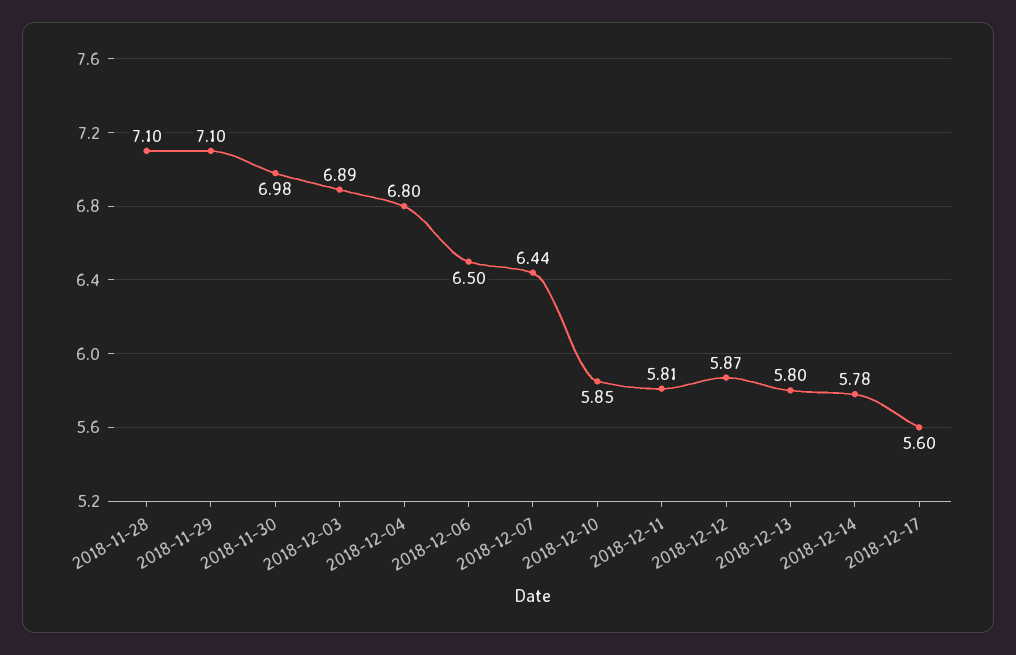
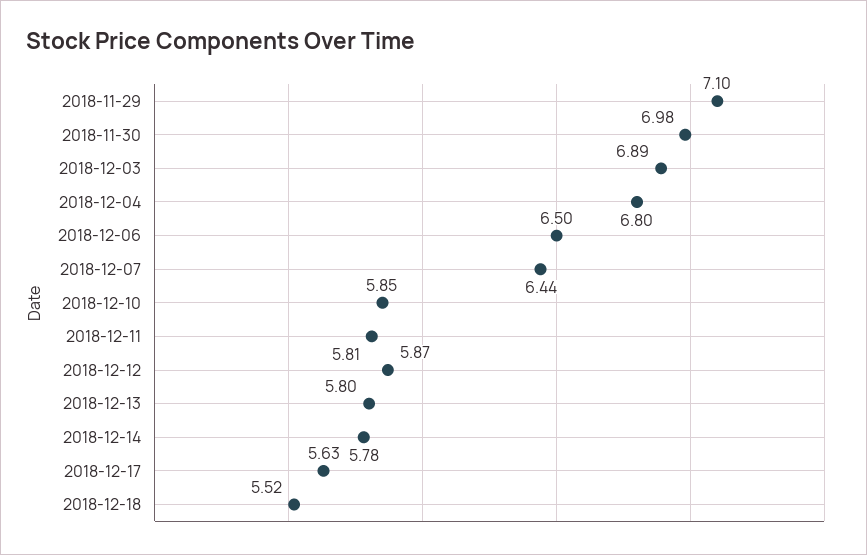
2018-11-28: 7.1 -> none
2018-12-17: 5.6 -> 5.63
2018-12-18: none -> 5.52

